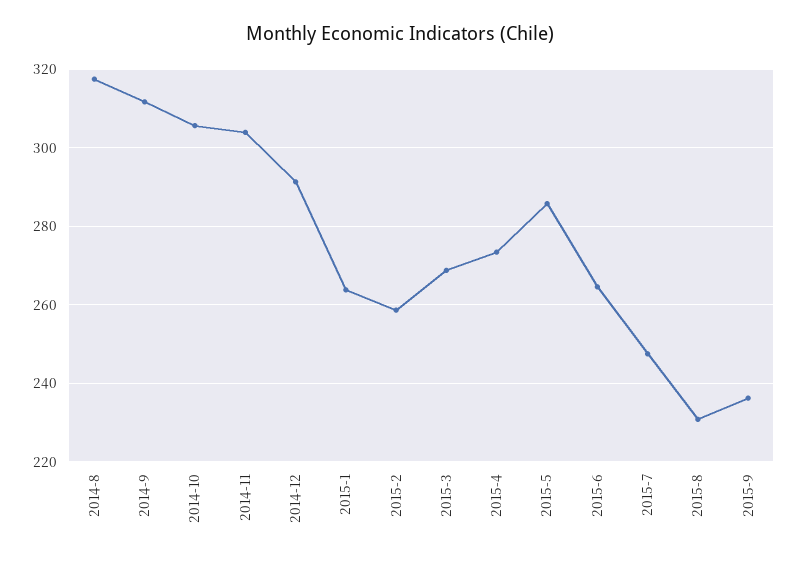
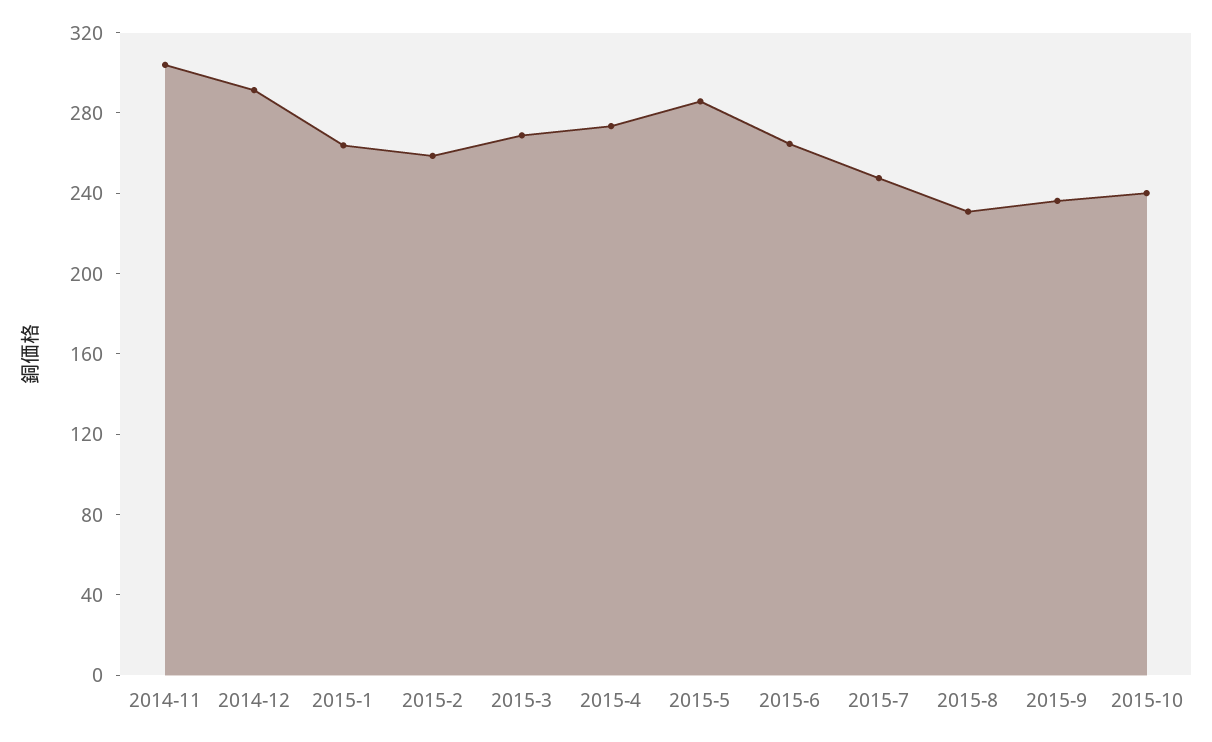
2014-8: 318 -> none
2014-9: 312 -> none
2014-10: 306 -> none
2015-10: none -> 240

